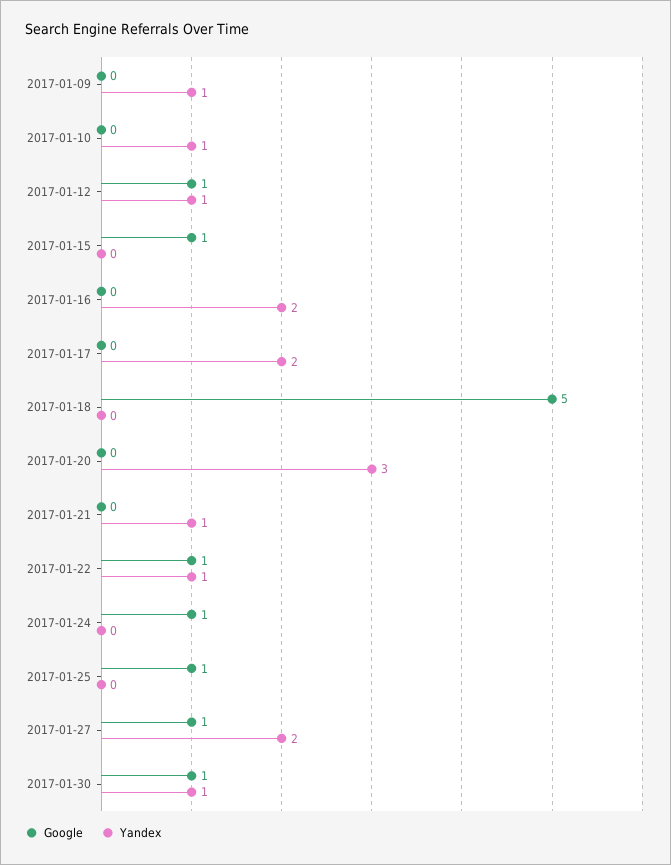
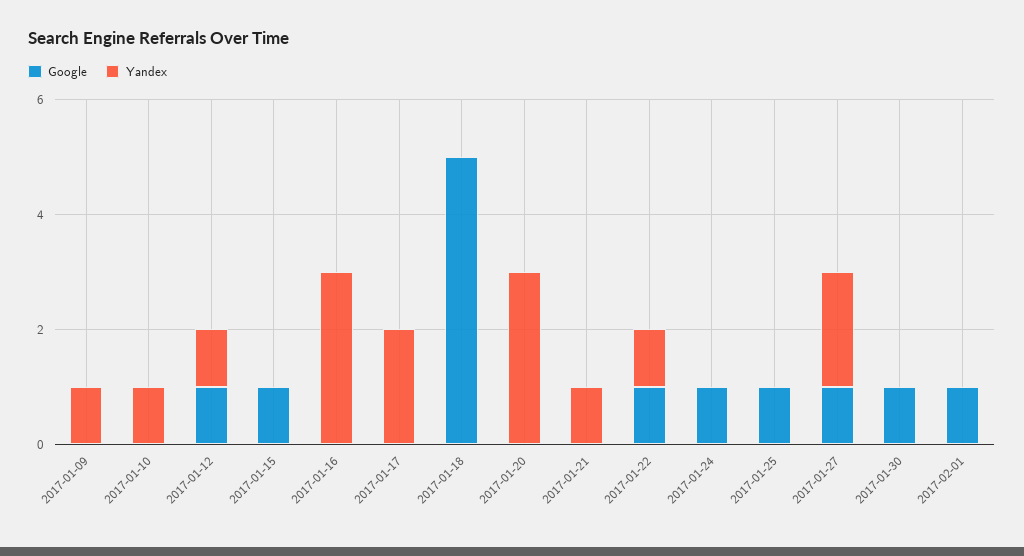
Yandex, 2017-01-16: 2 -> 3
Yandex, 2017-01-30: 1 -> 0
Google, 2017-02-01: none -> 1
Yandex, 2017-02-01: none -> 0

